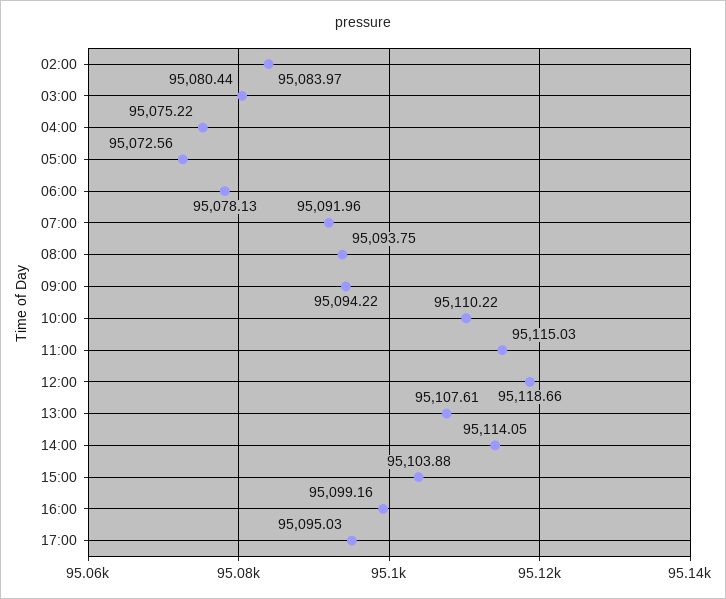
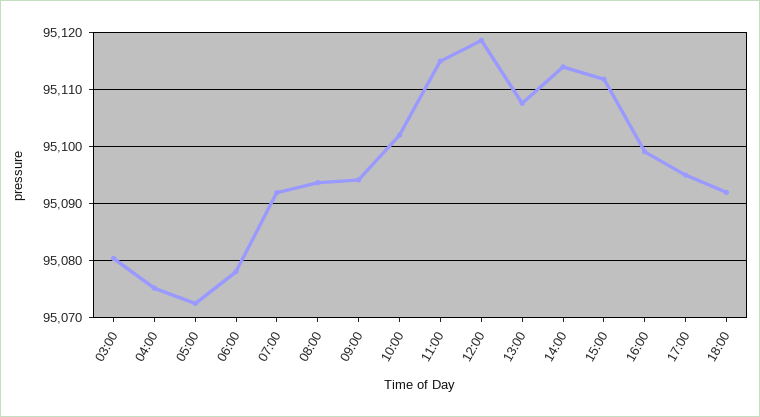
02:00: 95083.97 -> none
10:00: 95110.22 -> 95102
15:00: 95103.88 -> 95112
18:00: none -> 95092

